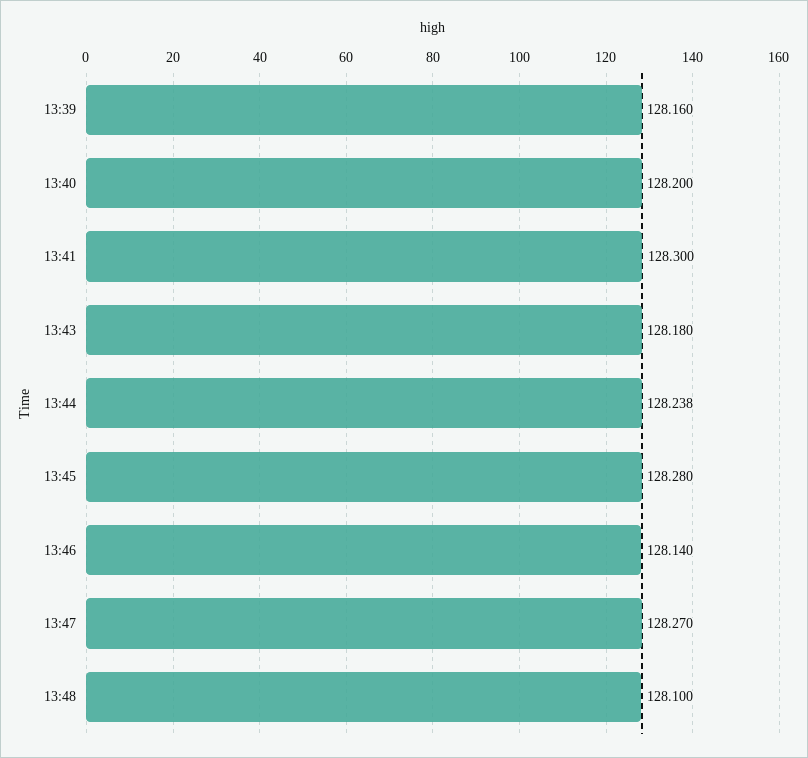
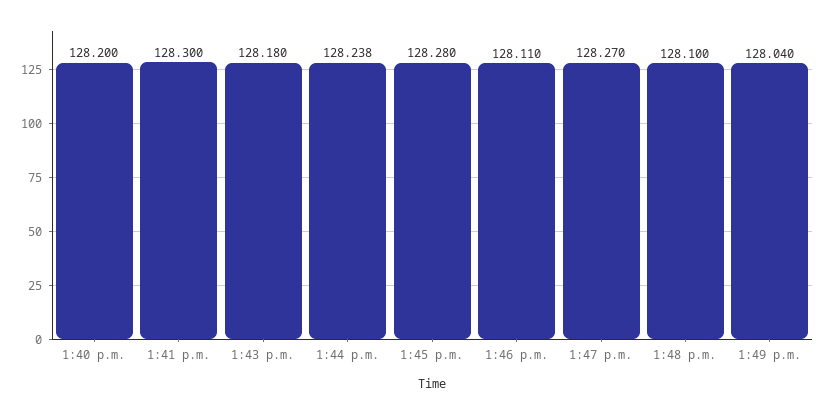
13:39: 128.16 -> none
13:46: 128.14 -> 128.11
1:49 p.m.: none -> 128.04

